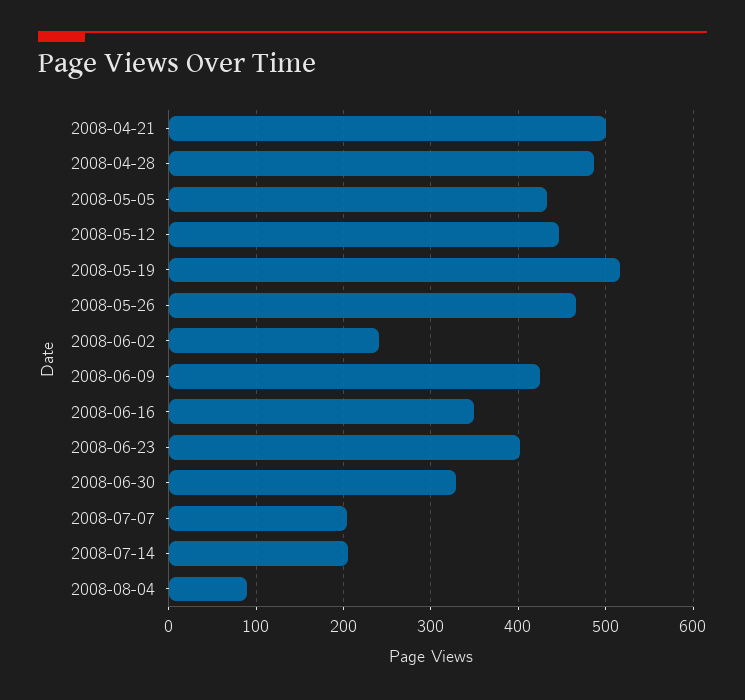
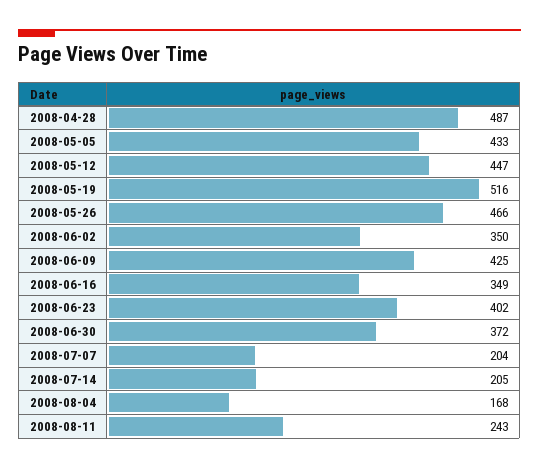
2008-04-21: 500 -> none
2008-06-02: 240 -> 350
2008-06-30: 330 -> 372
2008-08-04: 90 -> 168
2008-08-11: none -> 243

